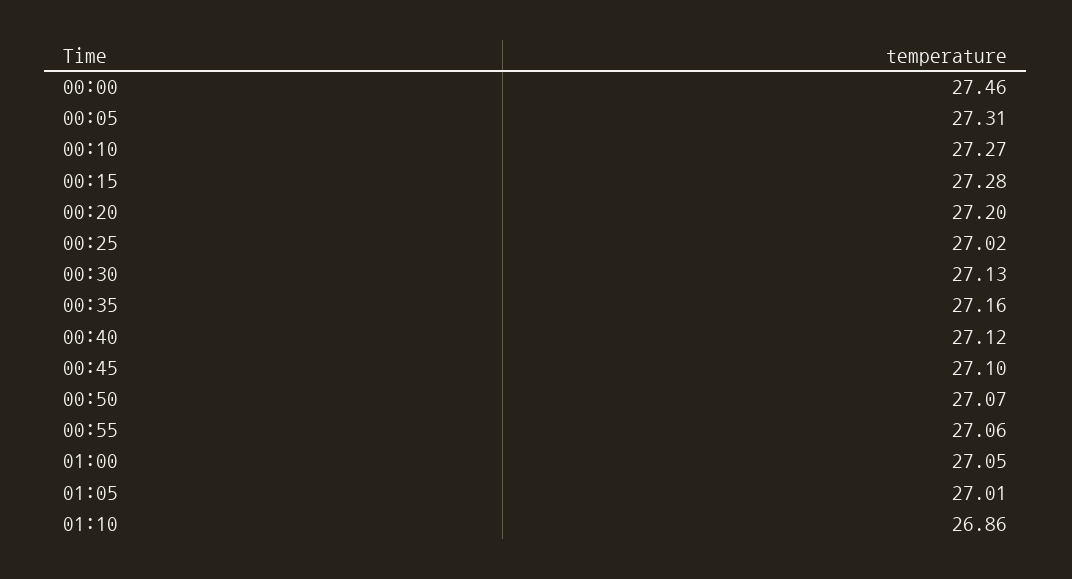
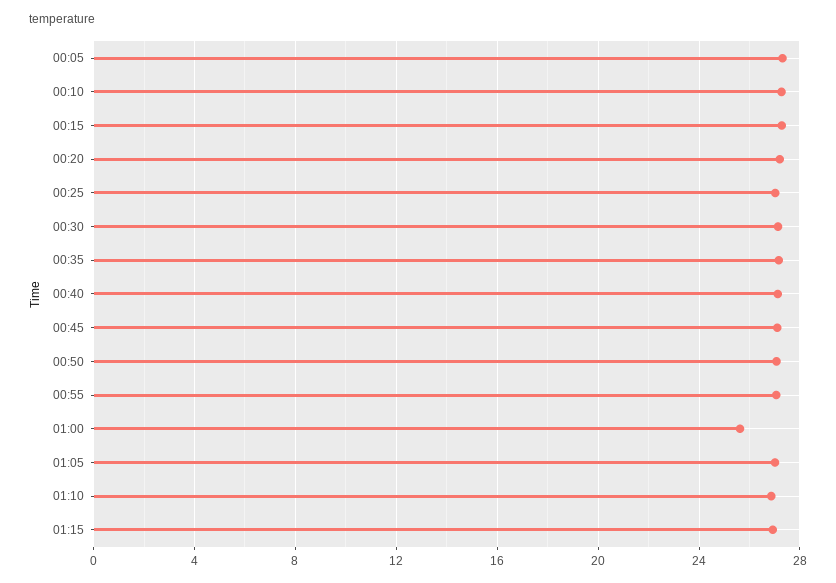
00:00: 27.46 -> none
01:00: 27.05 -> 25.5
01:15: none -> 27

